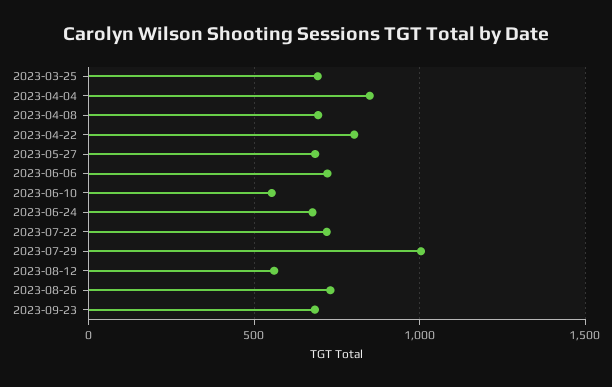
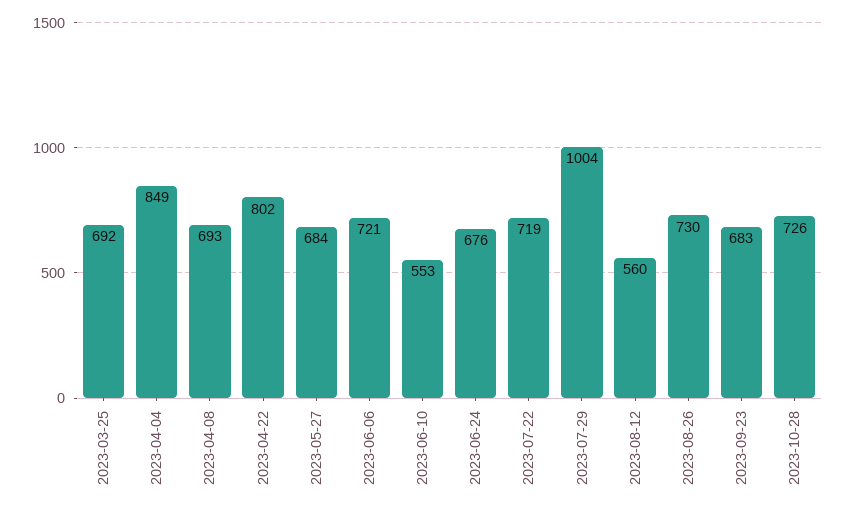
2023-10-28: none -> 726

